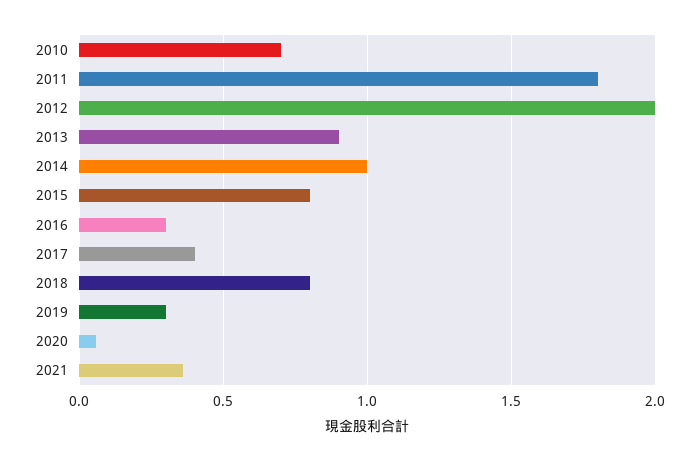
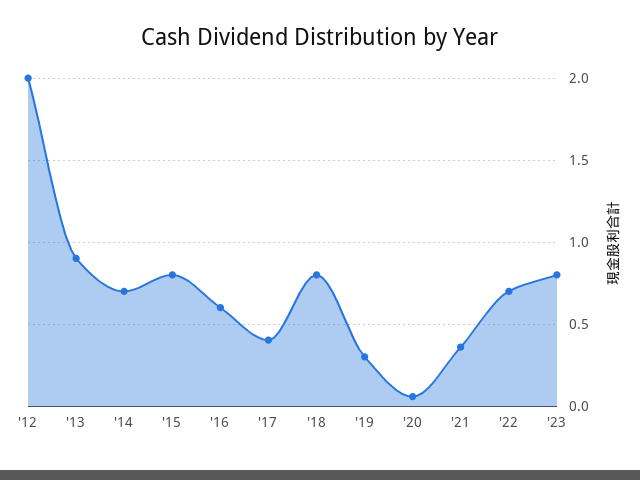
2010: 0.7 -> none
2011: 1.8 -> none
2014: 1 -> 0.7
2016: 0.3 -> 0.6
'22: none -> 0.7
'23: none -> 0.8

